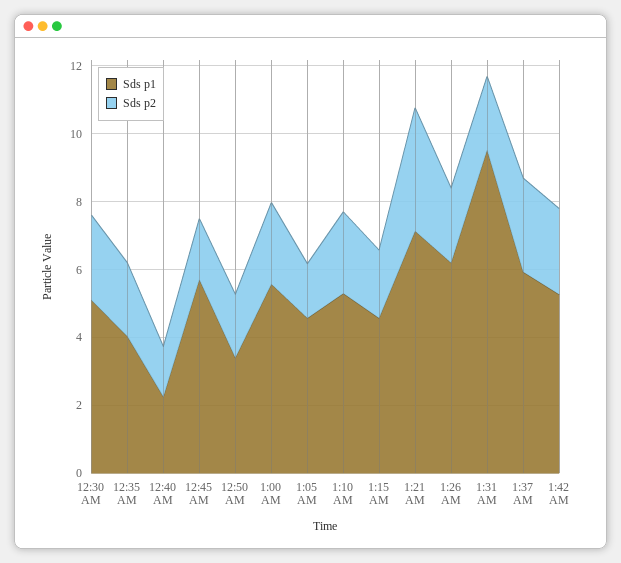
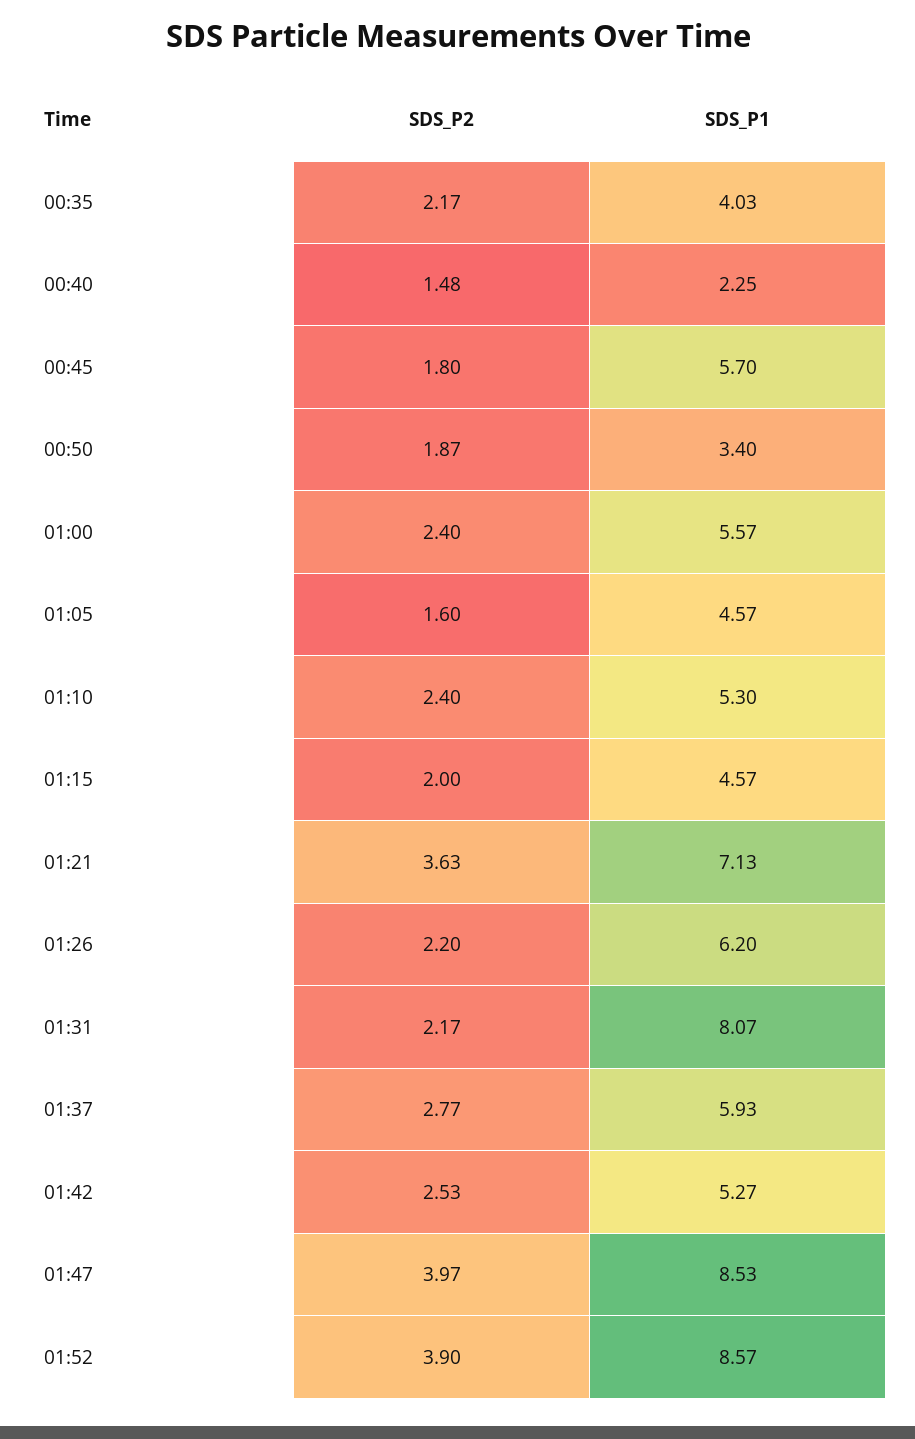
Sds p1, 12:30 AM: 5 -> none
Sds p2, 12:30 AM: 2.5 -> none
Sds p1, 1:31 AM: 9.5 -> 8.07
Sds p2, 01:47: none -> 3.97
Sds p1, 01:47: none -> 8.53
Sds p2, 01:52: none -> 3.9
Sds p1, 01:52: none -> 8.57

